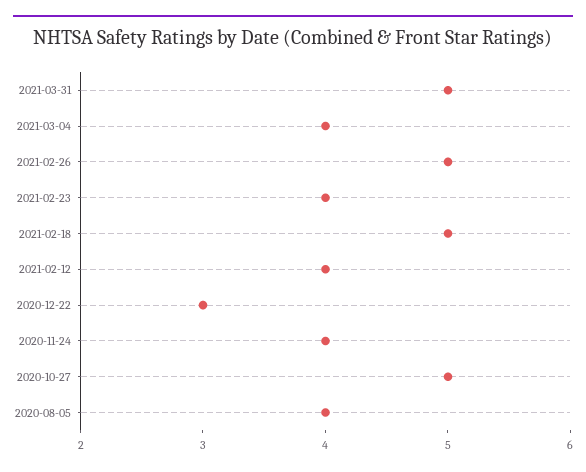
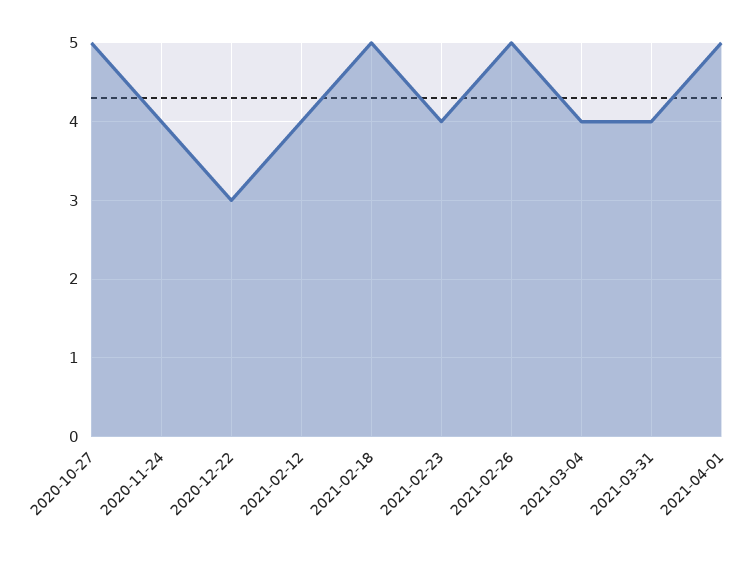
2021-03-31: 5 -> 4
2020-08-05: 4 -> none
2021-04-01: none -> 5

